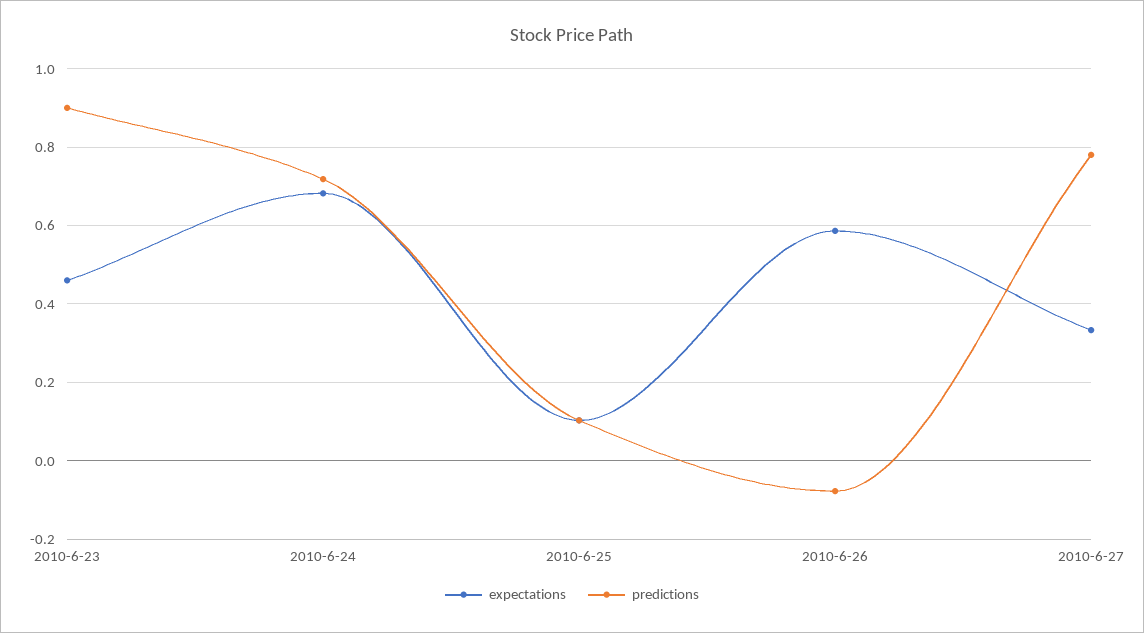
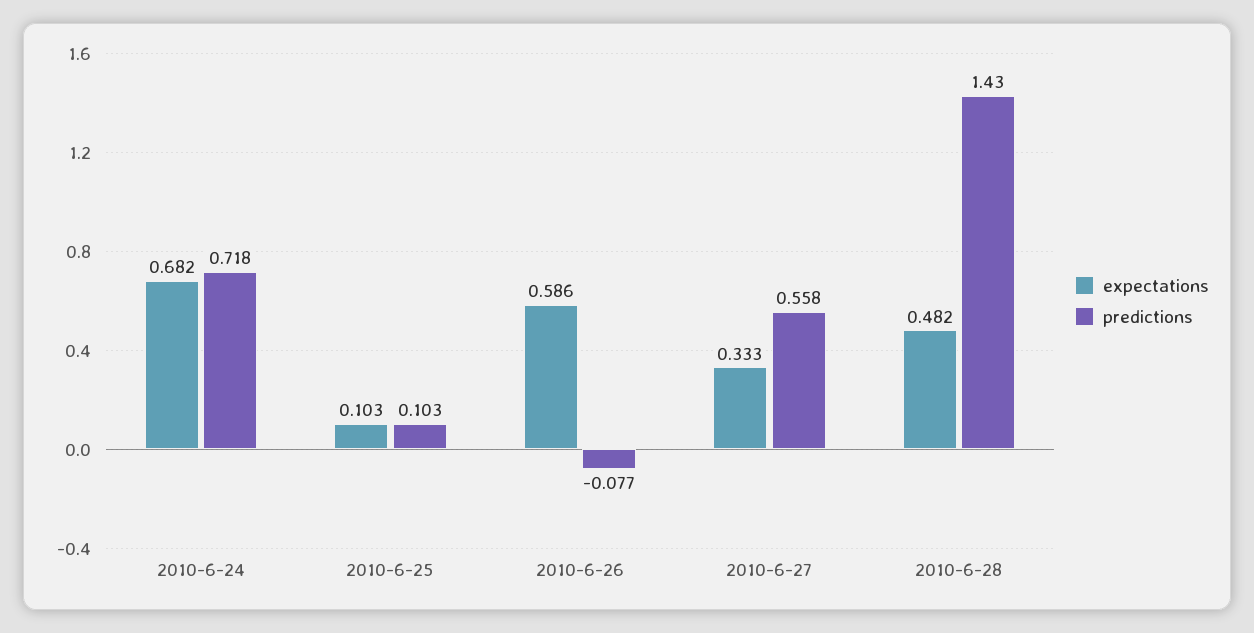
expectations, 2010-6-23: 0.46 -> none
predictions, 2010-6-23: 0.9 -> none
predictions, 2010-6-27: 0.78 -> 0.558
expectations, 2010-6-28: none -> 0.482
predictions, 2010-6-28: none -> 1.43

